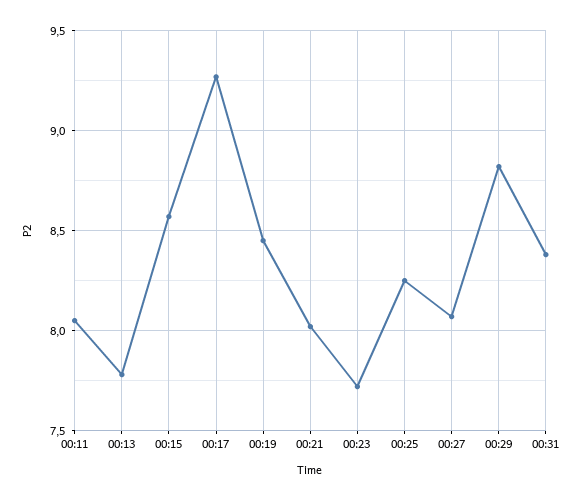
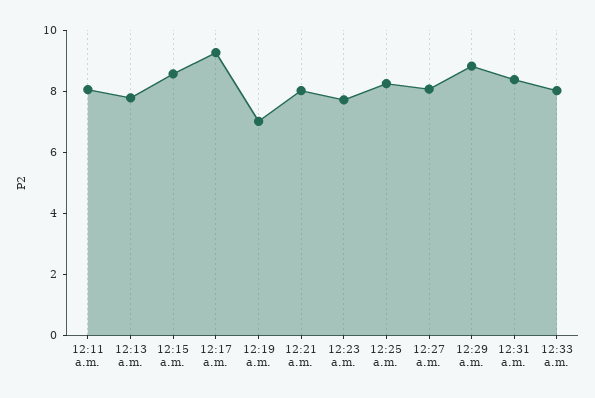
00:19: 8.45 -> 7
12:33 a.m.: none -> 8

